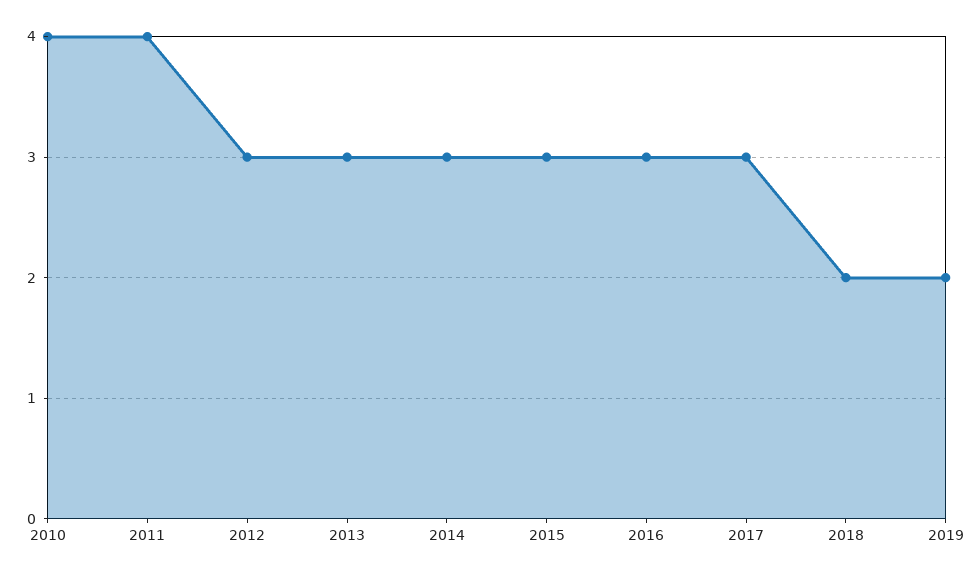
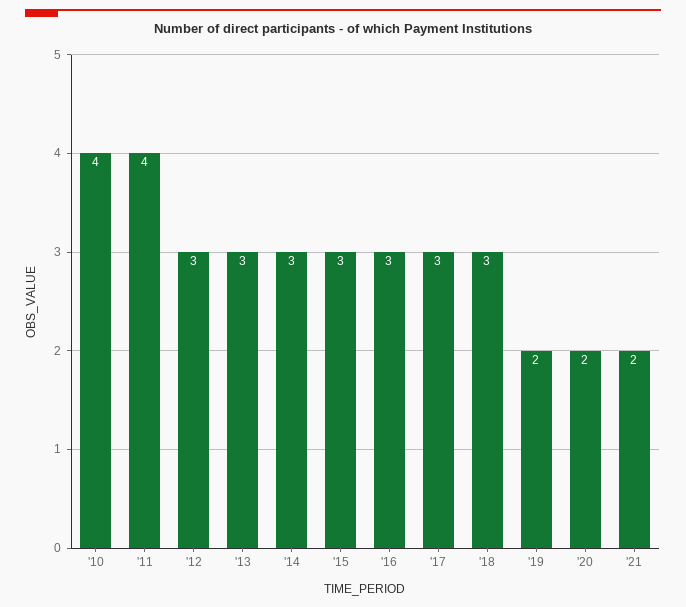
2018: 2 -> 3
'20: none -> 2
'21: none -> 2

